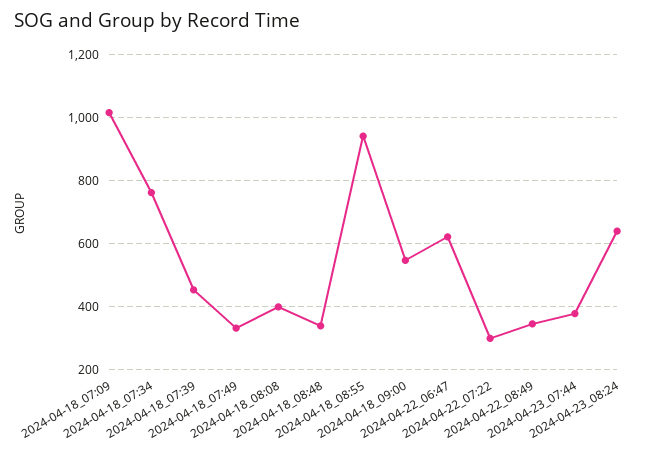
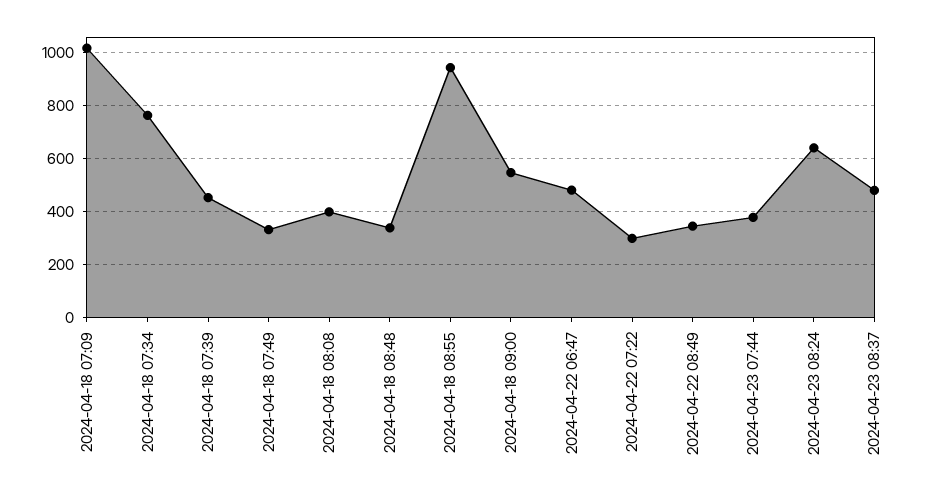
2024-04-22_06:47: 620 -> 475
2024-04-23 08:37: none -> 475

